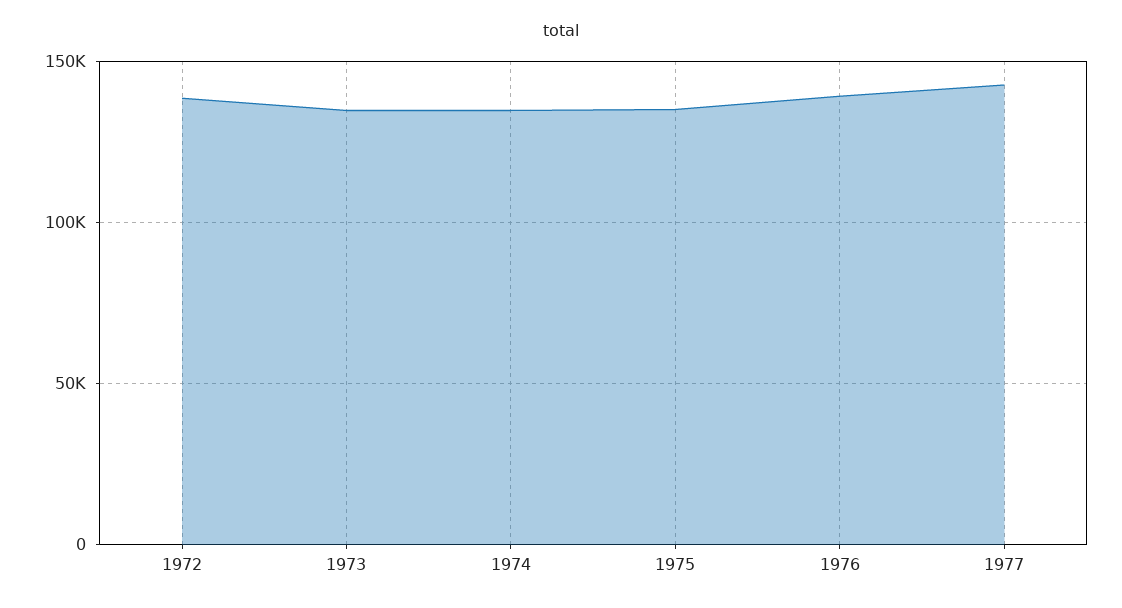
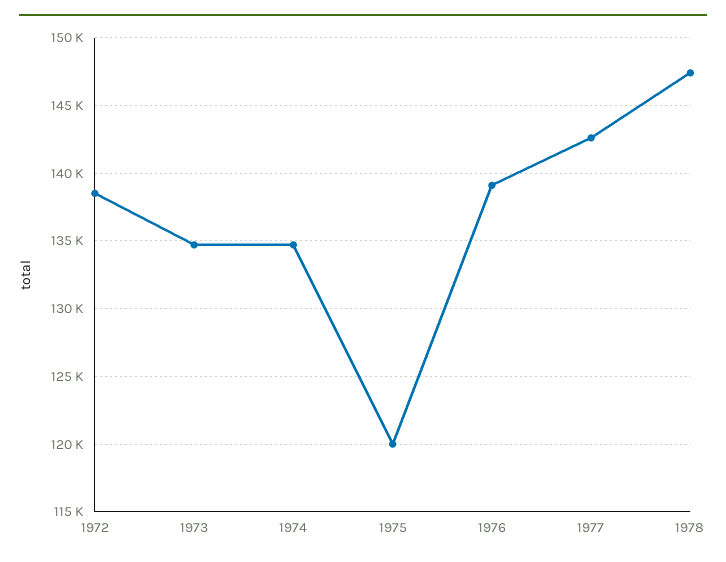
1975: 135000 -> 120000
1978: none -> 147500

